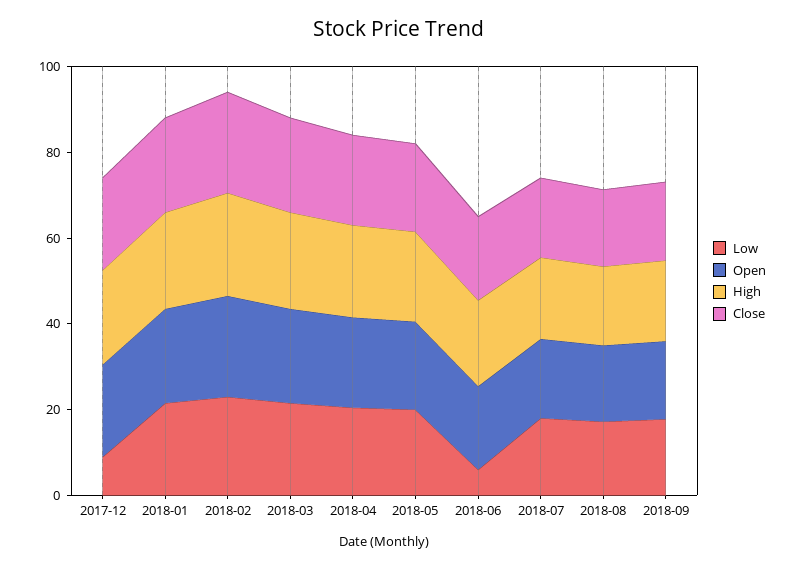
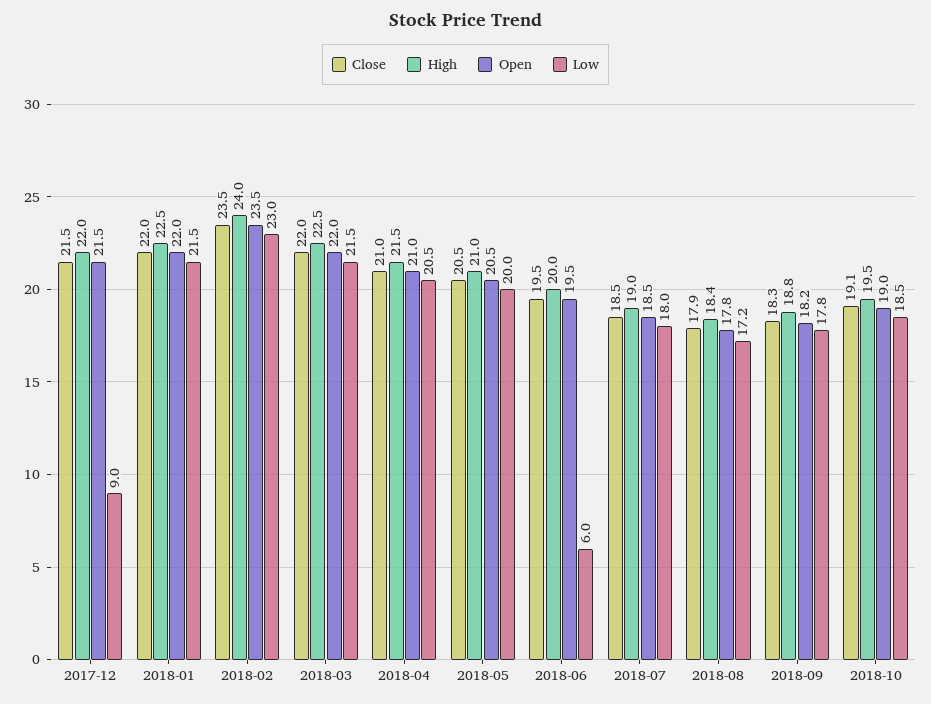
Close, 2018-10: none -> 19.1
High, 2018-10: none -> 19.5
Open, 2018-10: none -> 19
Low, 2018-10: none -> 18.5

